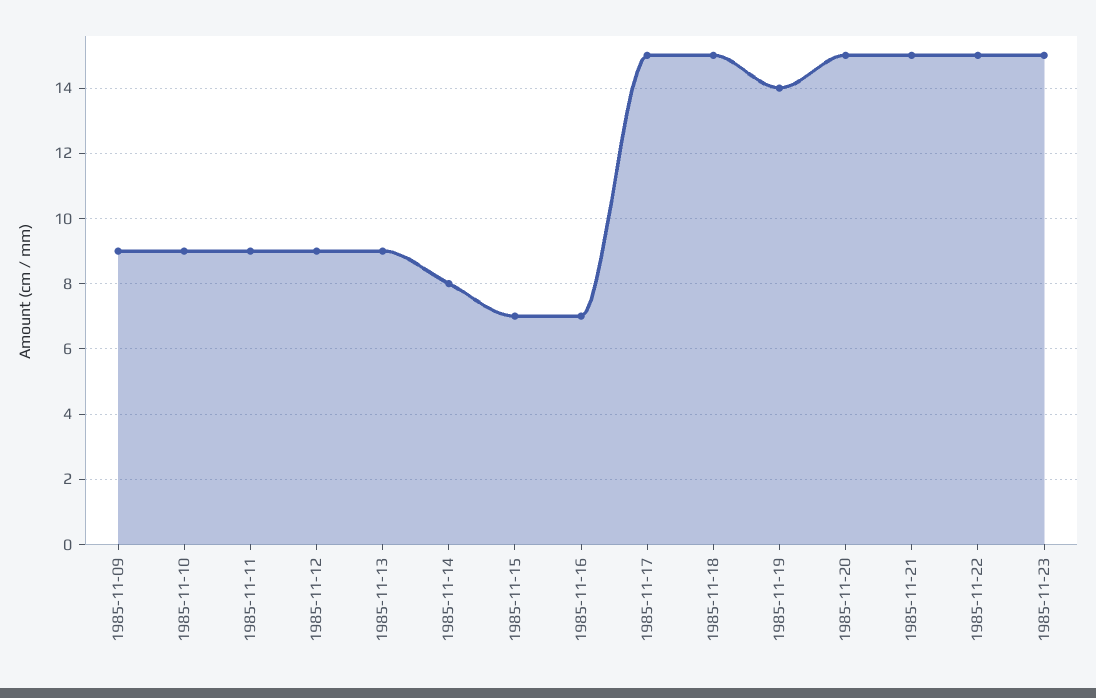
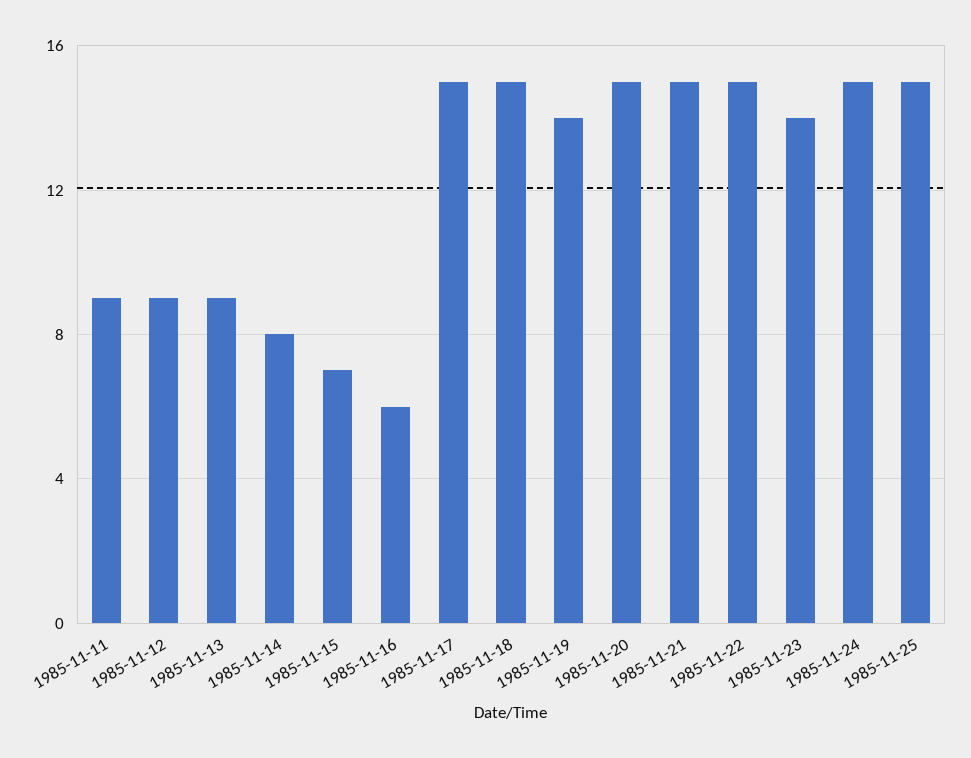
1985-11-09: 9 -> none
1985-11-10: 9 -> none
1985-11-16: 7 -> 6
1985-11-23: 15 -> 14
1985-11-24: none -> 15
1985-11-25: none -> 15

